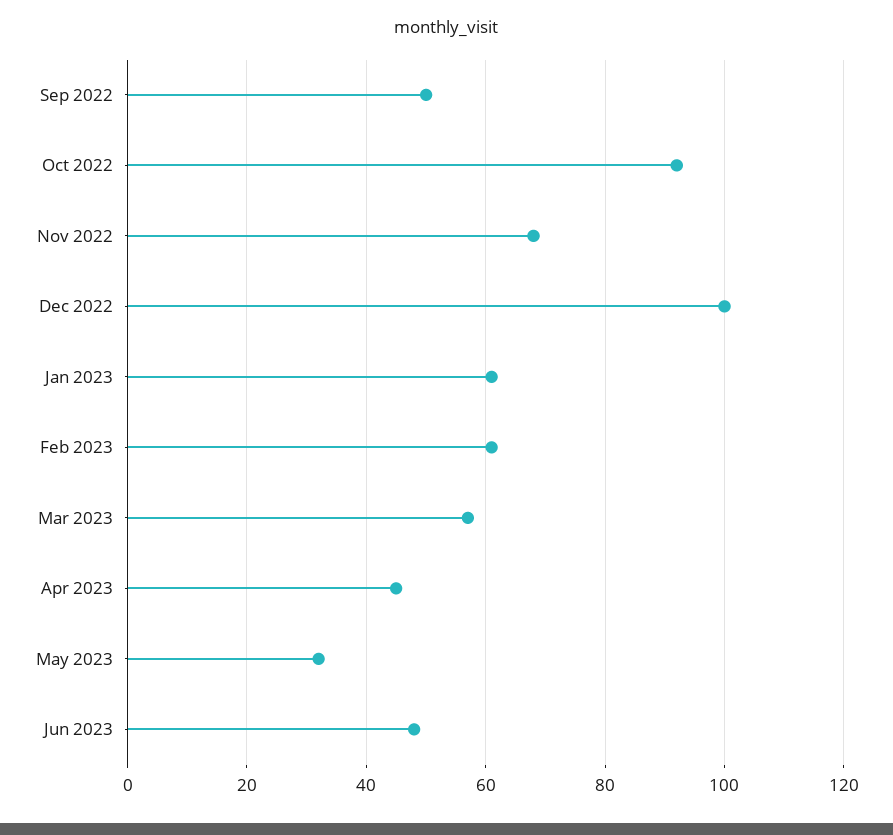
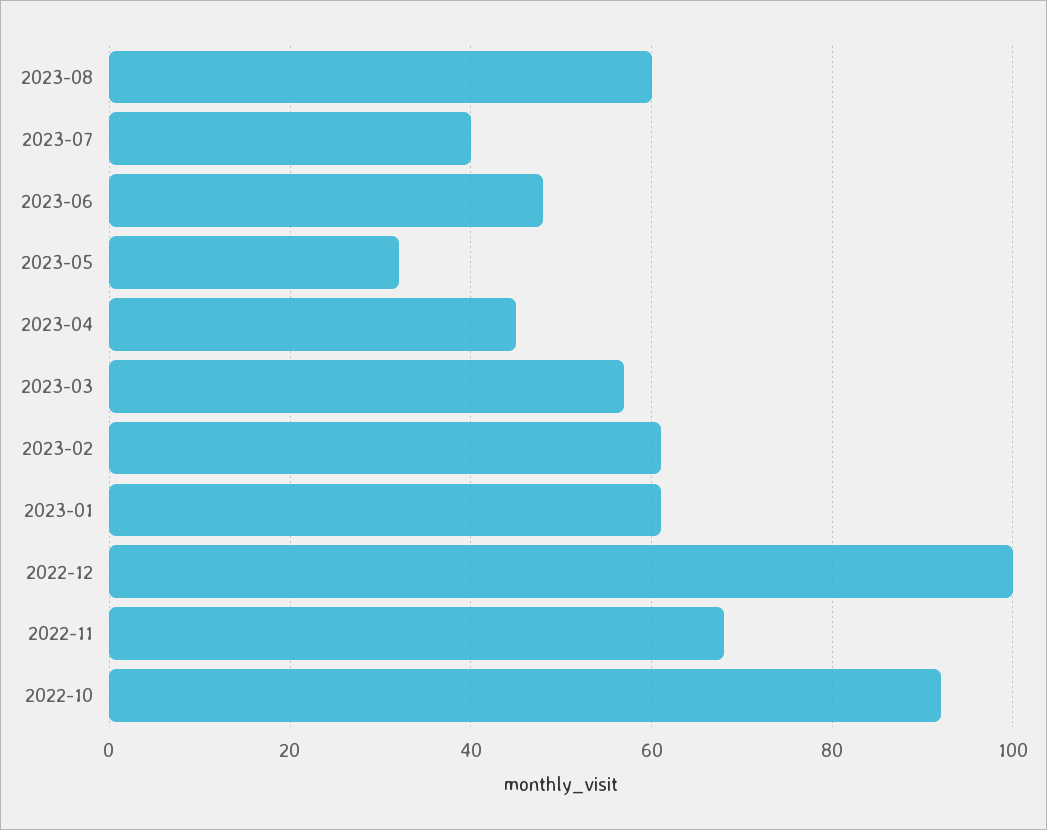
Sep 2022: 50 -> none
2023-08: none -> 60
2023-07: none -> 40

